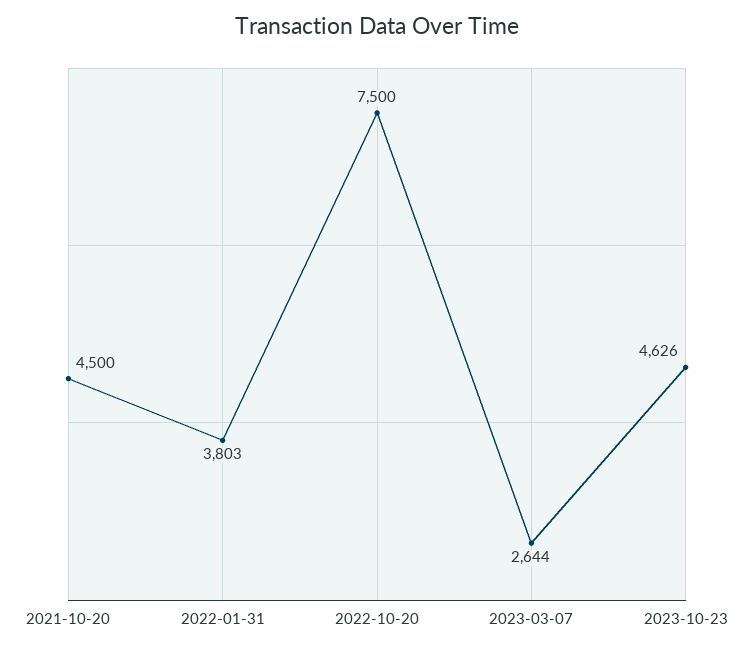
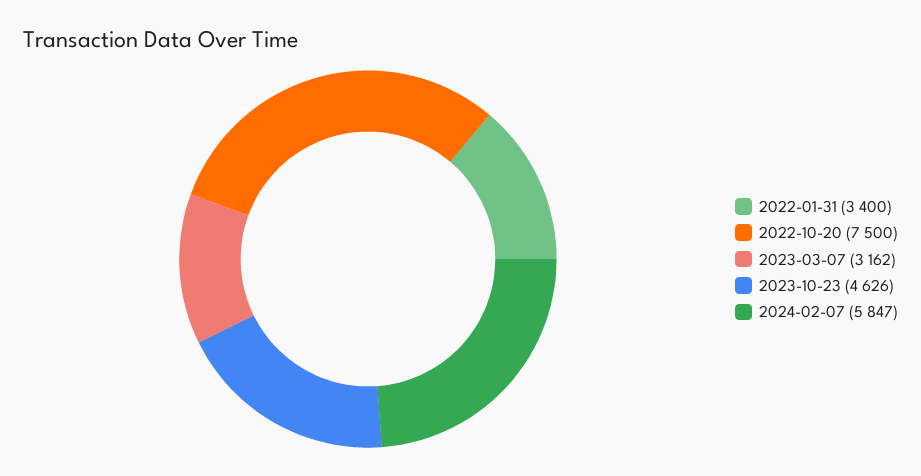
2021-10-20: 4500 -> none
2022-01-31: 3803 -> 3400
2023-03-07: 2644 -> 3162
2024-02-07: none -> 5847

